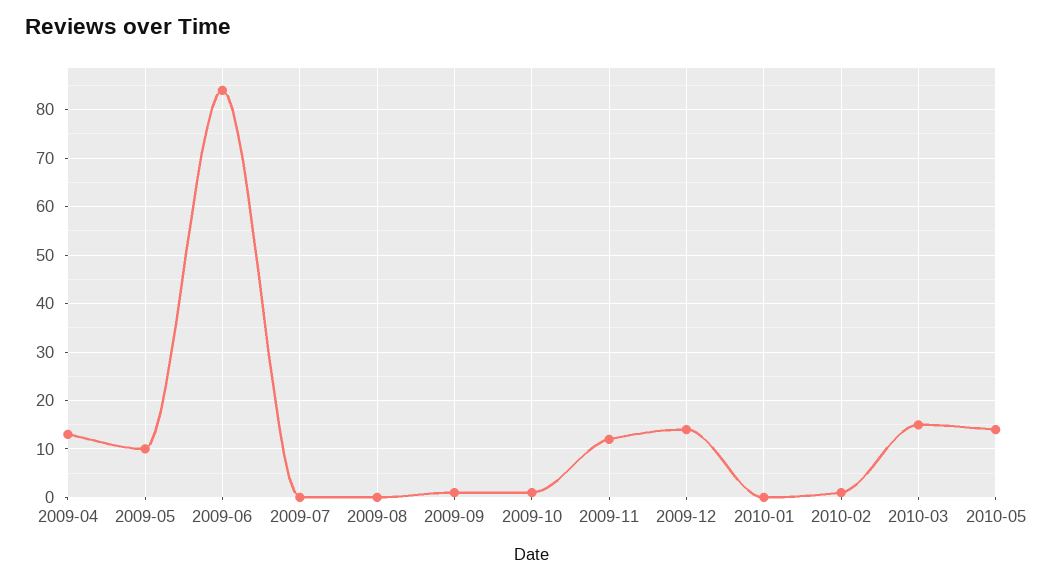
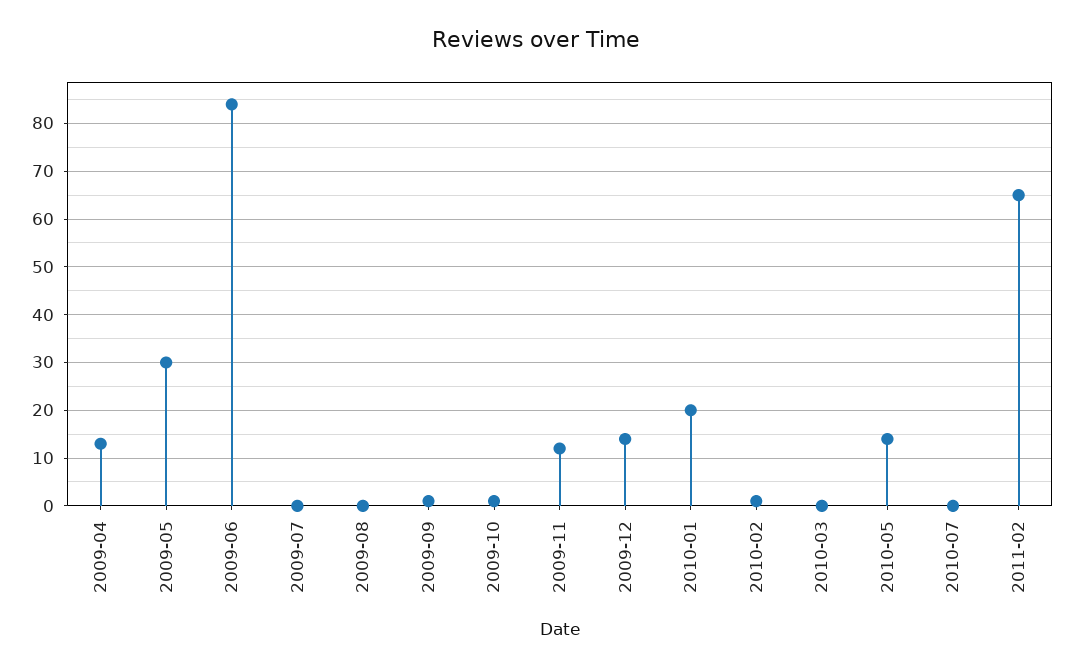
2009-05: 10 -> 30
2010-01: 0 -> 20
2010-03: 15 -> 0
2010-07: none -> 0
2011-02: none -> 65

